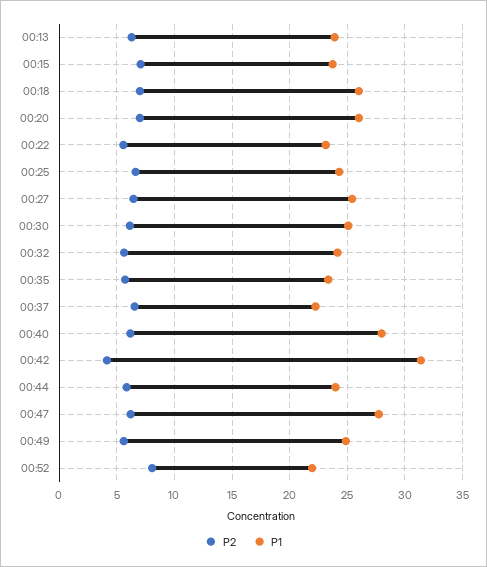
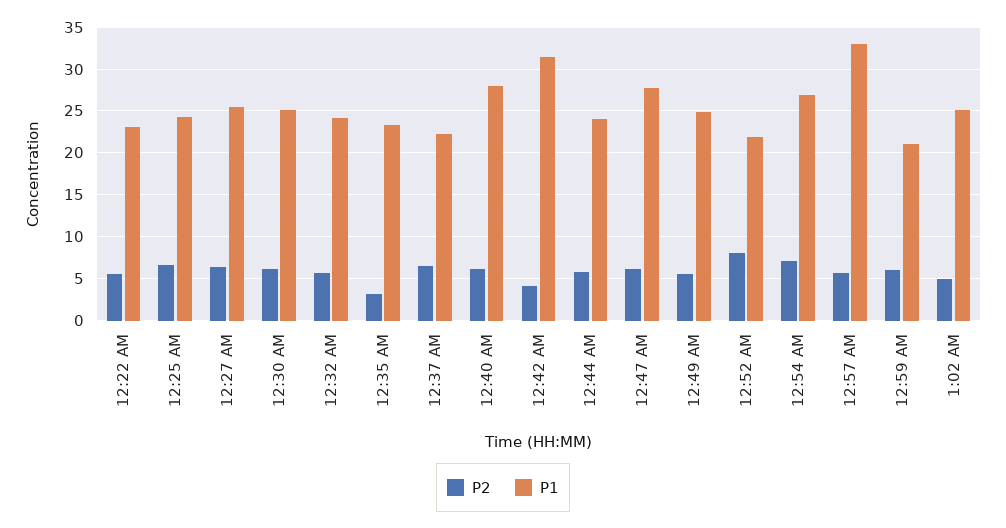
P2, 00:13: 6 -> none
P1, 00:13: 24 -> none
P2, 00:15: 7 -> none
P1, 00:15: 24 -> none
P2, 00:18: 7 -> none
P1, 00:18: 26 -> none
P2, 00:20: 7 -> none
P1, 00:20: 26 -> none
P2, 00:35: 6 -> 3
P2, 12:54 AM: none -> 7
P1, 12:54 AM: none -> 27
P2, 12:57 AM: none -> 6
P1, 12:57 AM: none -> 33
P2, 12:59 AM: none -> 6
P1, 12:59 AM: none -> 21
P2, 1:02 AM: none -> 5
P1, 1:02 AM: none -> 25

